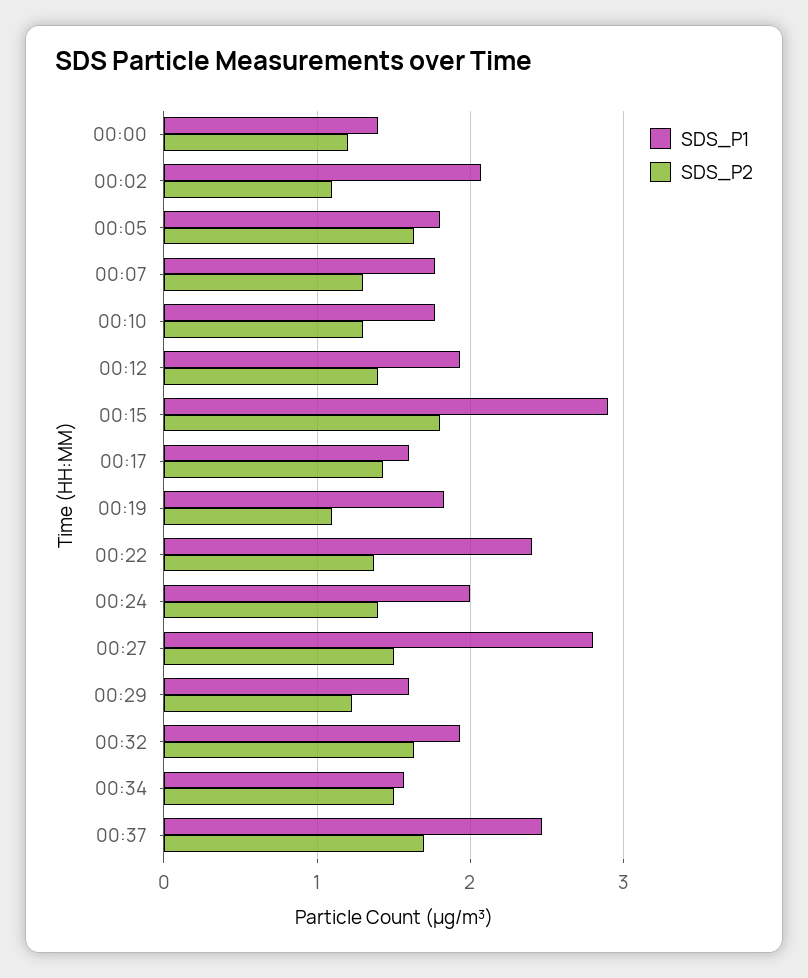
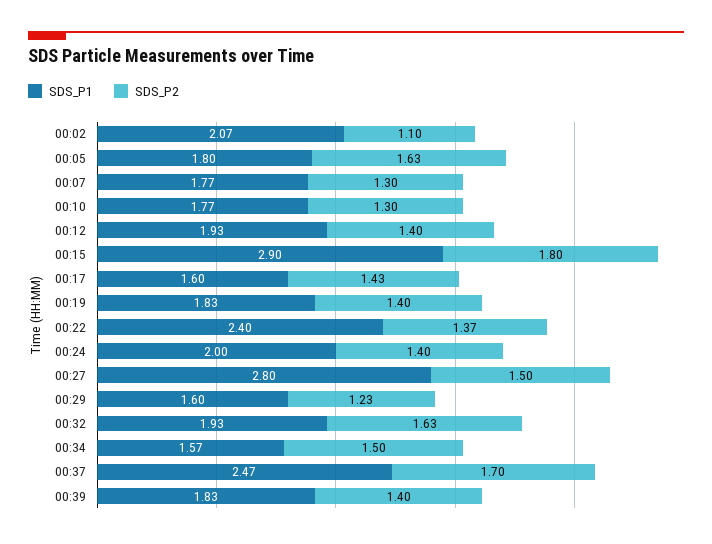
SDS_P1, 00:00: 1.4 -> none
SDS_P2, 00:00: 1.2 -> none
SDS_P2, 00:19: 1.1 -> 1.4
SDS_P1, 00:39: none -> 1.83
SDS_P2, 00:39: none -> 1.4

